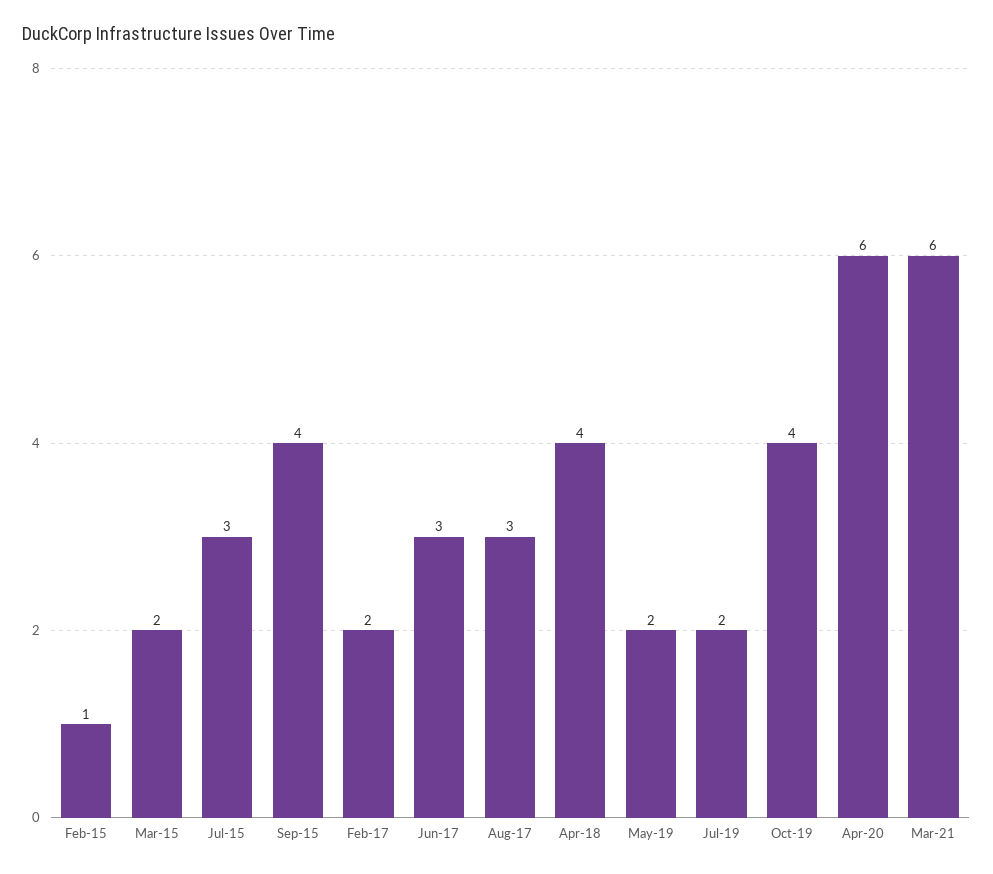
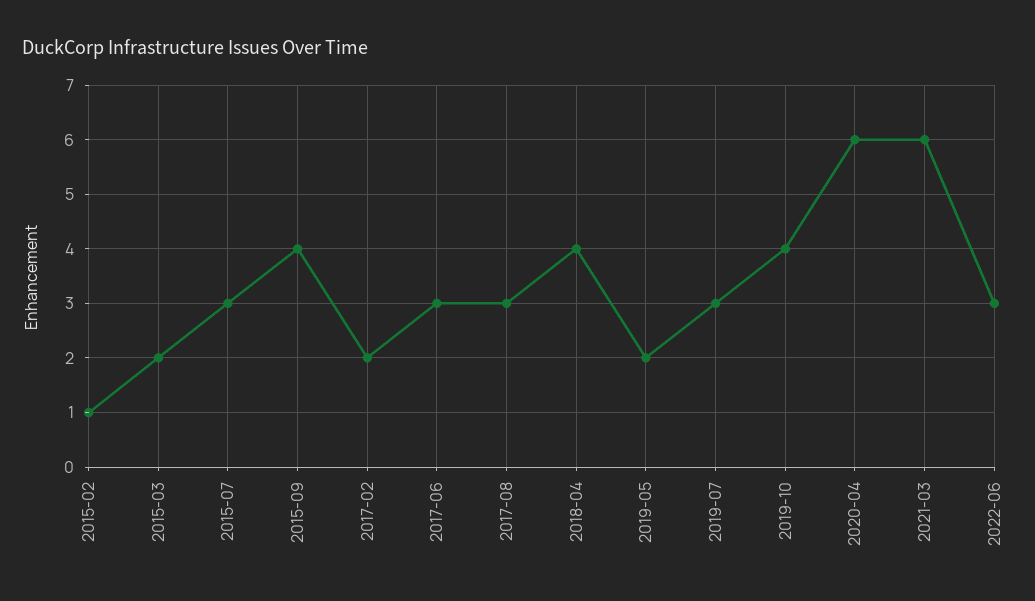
Jul-19: 2 -> 3
2022-06: none -> 3

